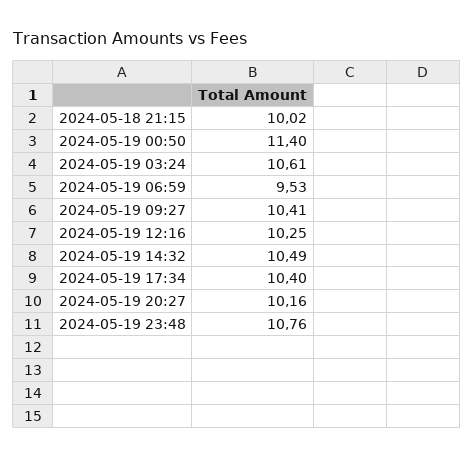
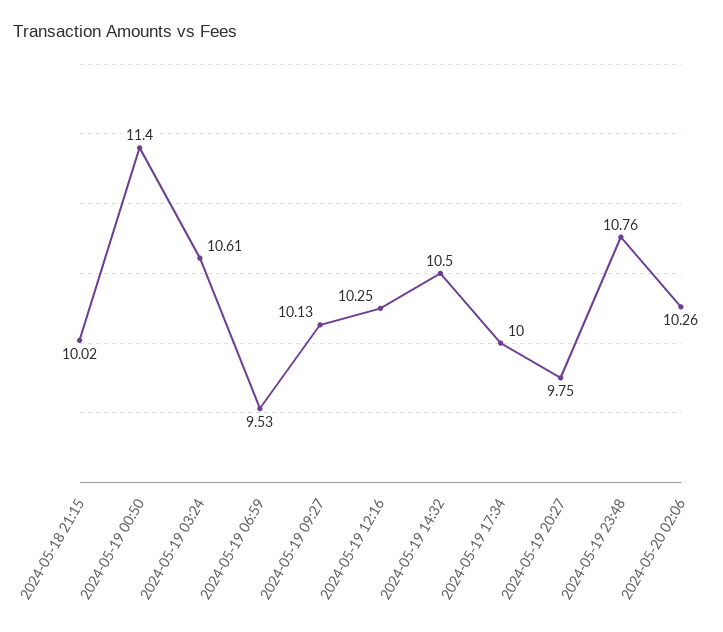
2024-05-19 09:27: 10.41 -> 10.13
2024-05-19 14:32: 10.49 -> 10.5
2024-05-19 17:34: 10.4 -> 10
2024-05-19 20:27: 10.16 -> 9.75
2024-05-20 02:06: none -> 10.26

